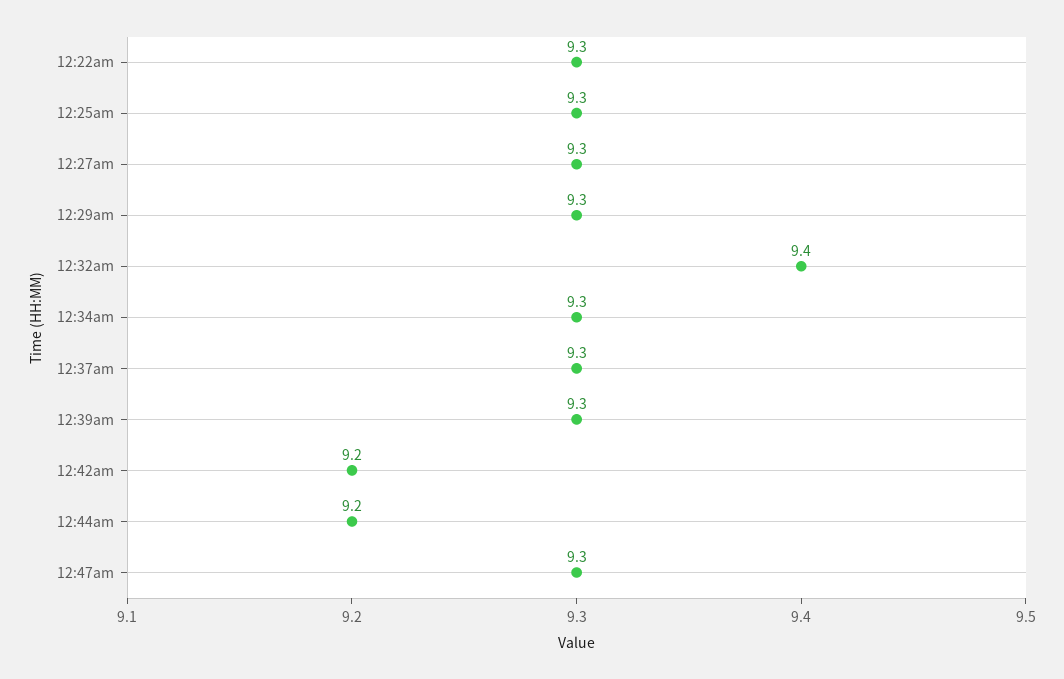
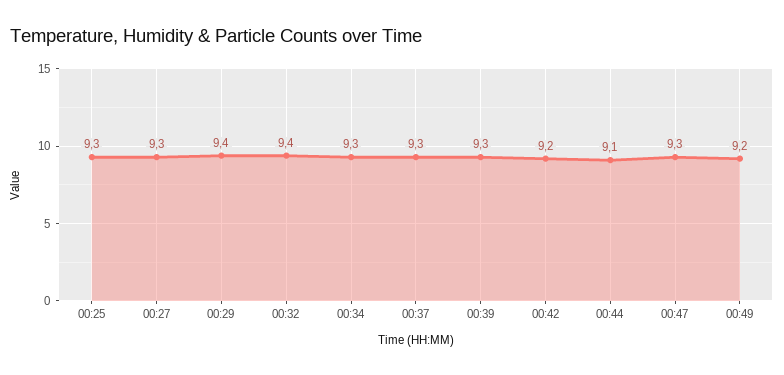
12:22am: 9.3 -> none
12:29am: 9.3 -> 9.4
12:44am: 9.2 -> 9.1
00:49: none -> 9.2

